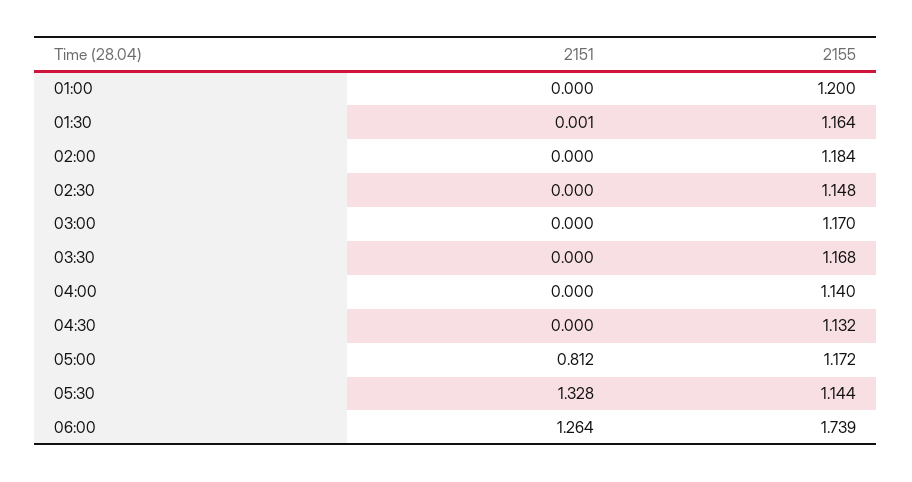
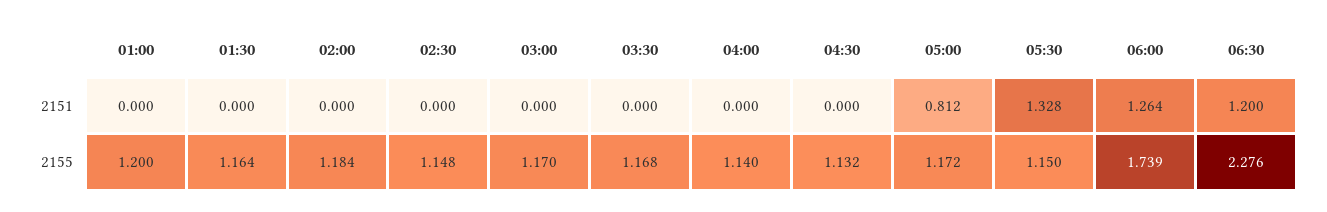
2151, 01:30: 0.001 -> 0
2155, 05:30: 1.144 -> 1.15
2151, 06:30: none -> 1.2
2155, 06:30: none -> 2.276

